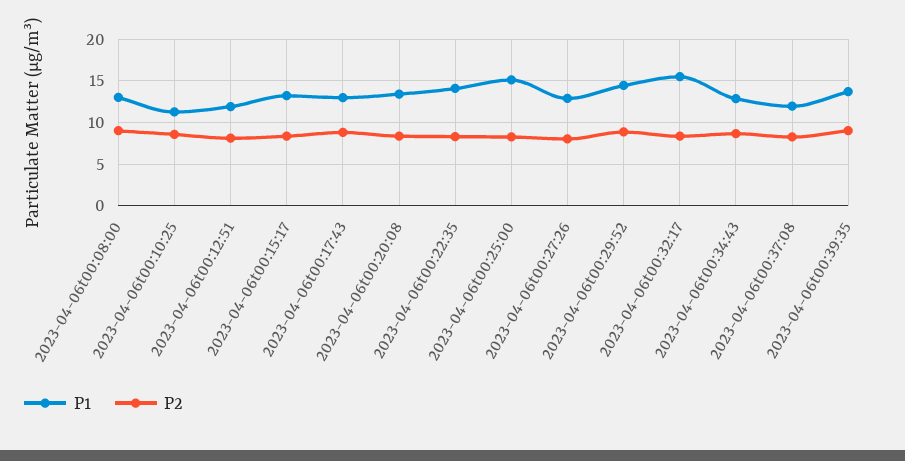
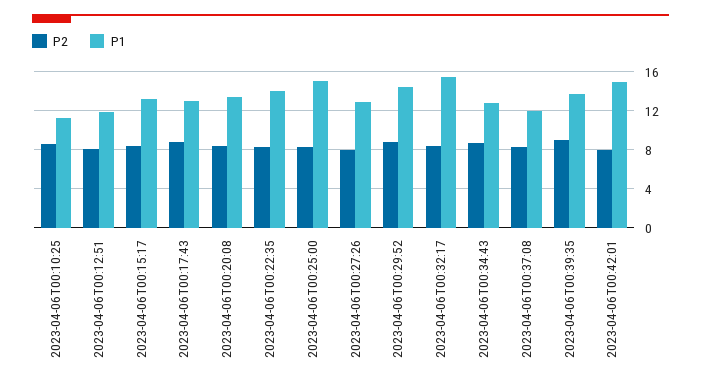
P1, 2023-04-06t00:08:00: 13 -> none
P2, 2023-04-06t00:08:00: 9 -> none
P2, 2023-04-06T00:42:01: none -> 8
P1, 2023-04-06T00:42:01: none -> 15

